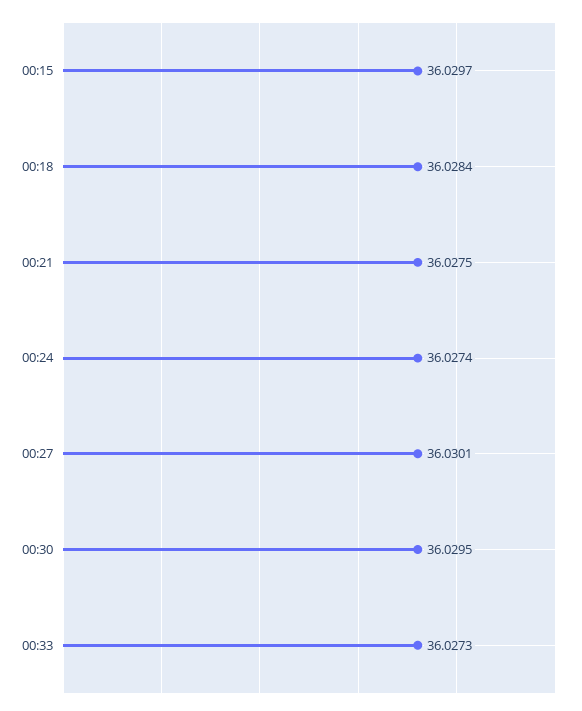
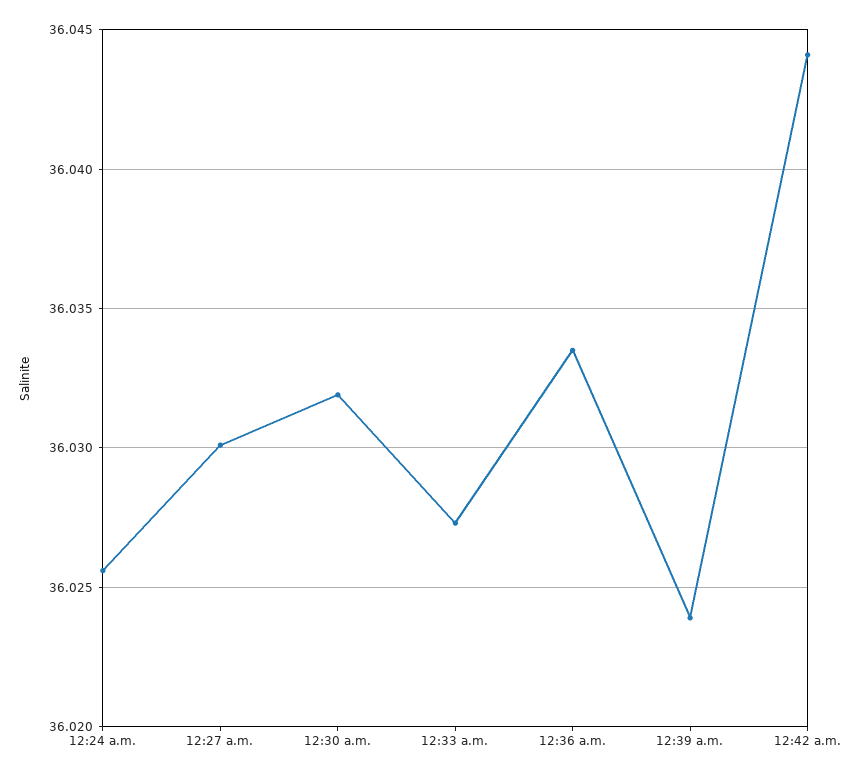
00:15: 36.0297 -> none
00:18: 36.0284 -> none
00:21: 36.0275 -> none
00:24: 36.0274 -> 36.0255
00:30: 36.0295 -> 36.032
12:36 a.m.: none -> 36.0335
12:39 a.m.: none -> 36.024
12:42 a.m.: none -> 36.044

